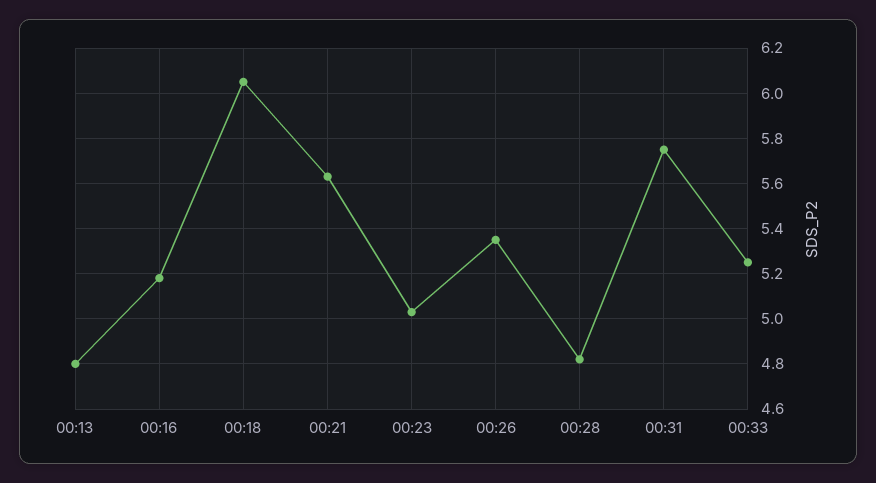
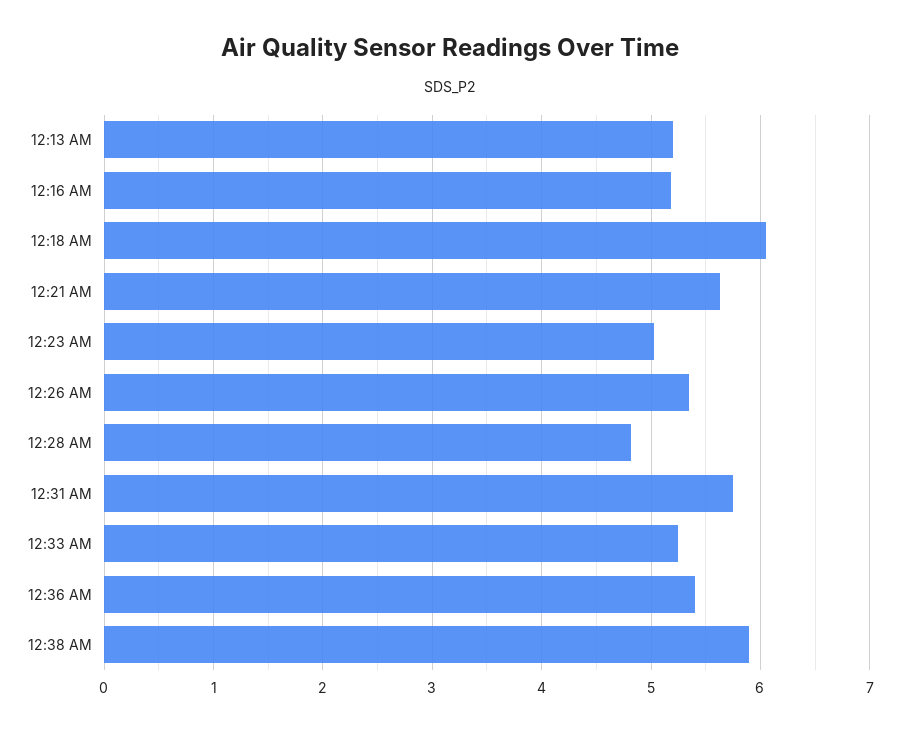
00:13: 4.8 -> 5.2
12:36 AM: none -> 5.4
12:38 AM: none -> 5.9

